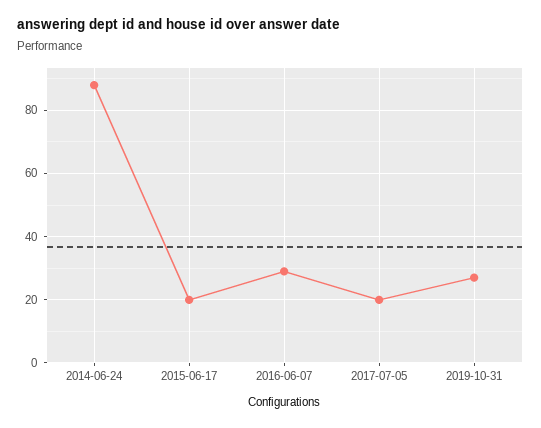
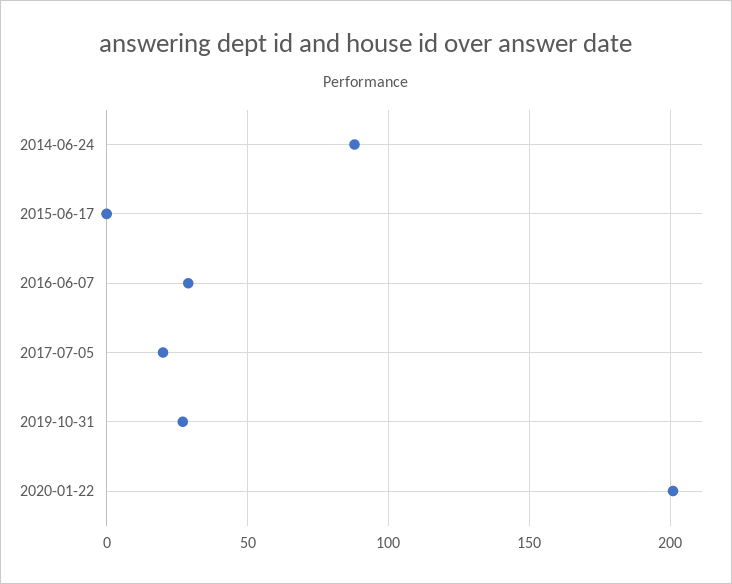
2015-06-17: 20 -> 0
2020-01-22: none -> 200

